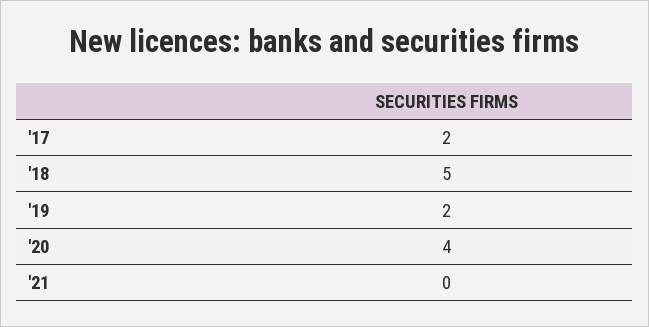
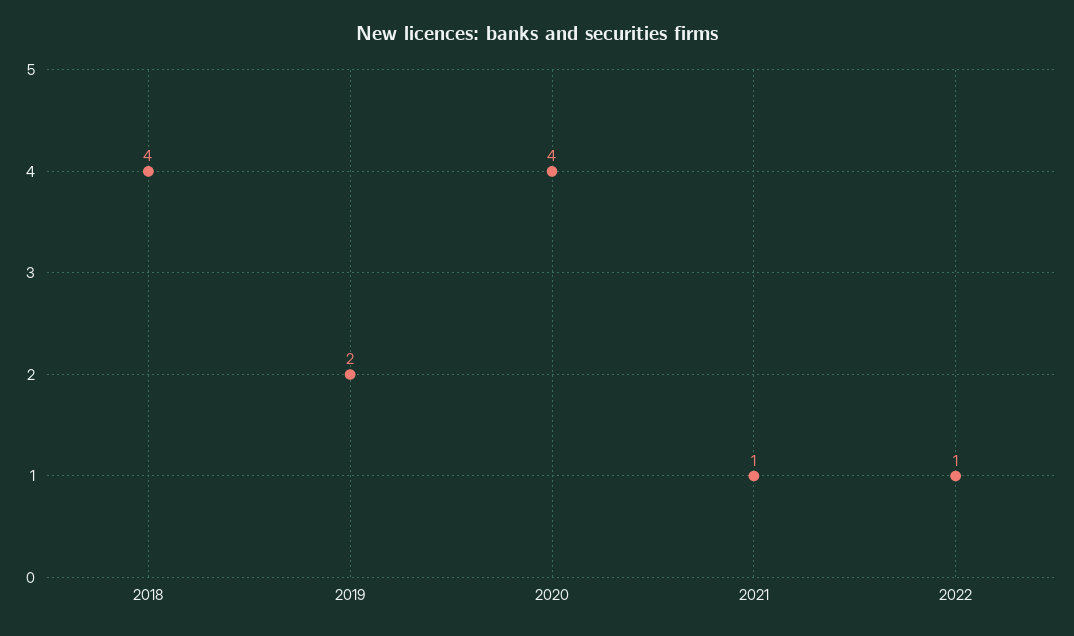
'17: 2 -> none
'18: 5 -> 4
'21: 0 -> 1
2022: none -> 1

